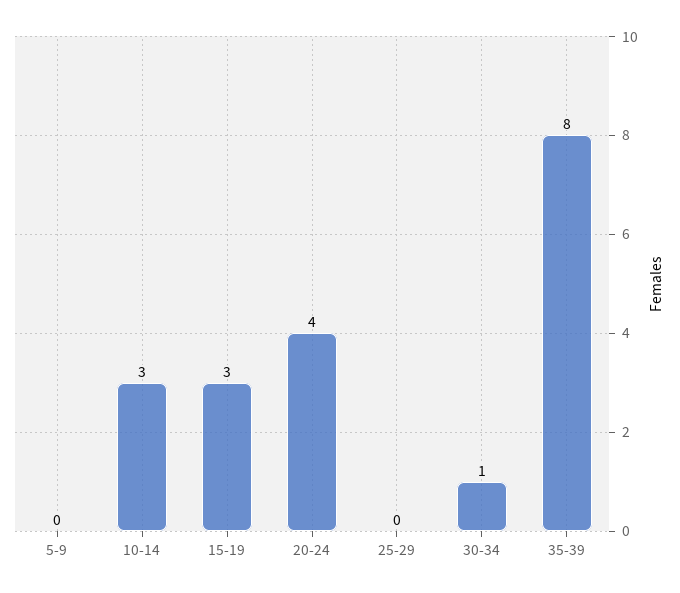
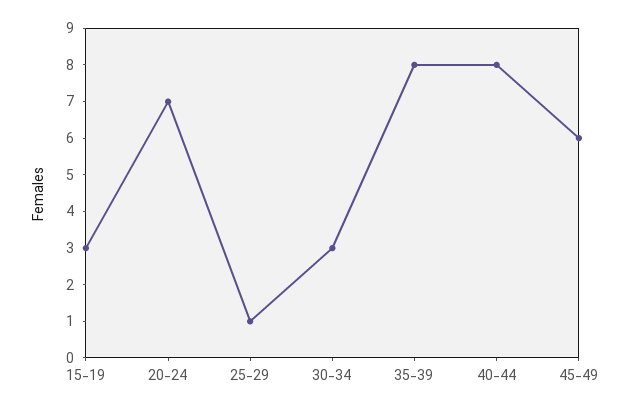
5-9: 0 -> none
10-14: 3 -> none
20-24: 4 -> 7
25-29: 0 -> 1
30-34: 1 -> 3
40-44: none -> 8
45-49: none -> 6

